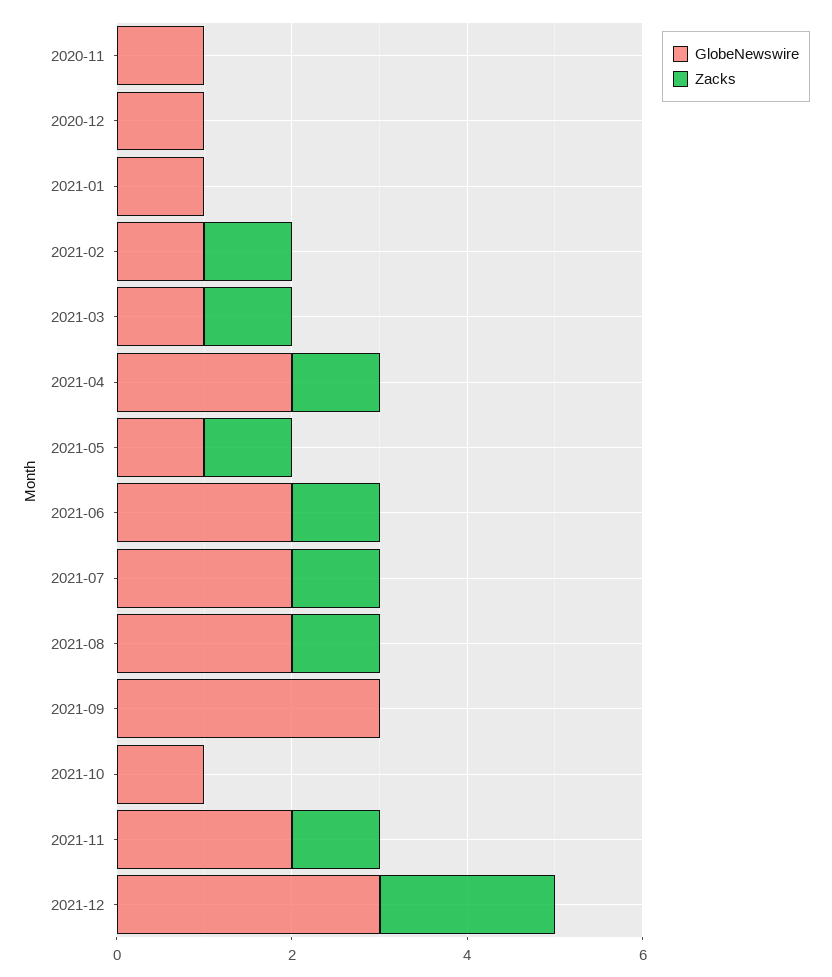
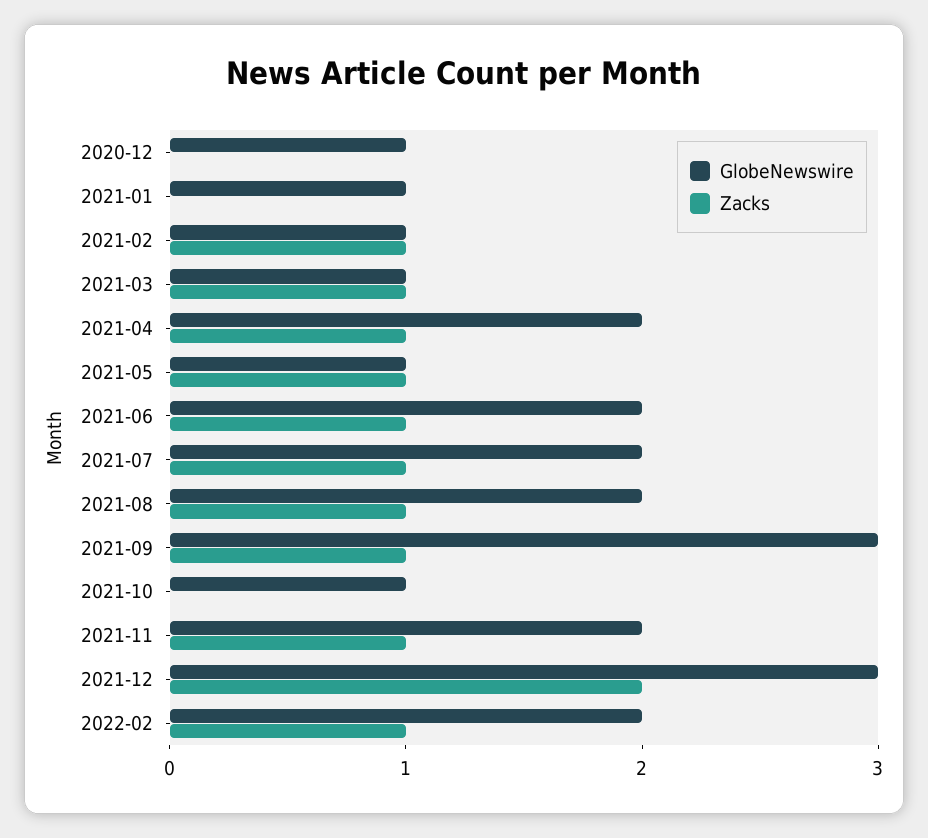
GlobeNewswire, 2020-11: 1 -> none
Zacks, 2020-11: 0 -> none
Zacks, 2021-09: 0 -> 1
GlobeNewswire, 2022-02: none -> 2
Zacks, 2022-02: none -> 1

